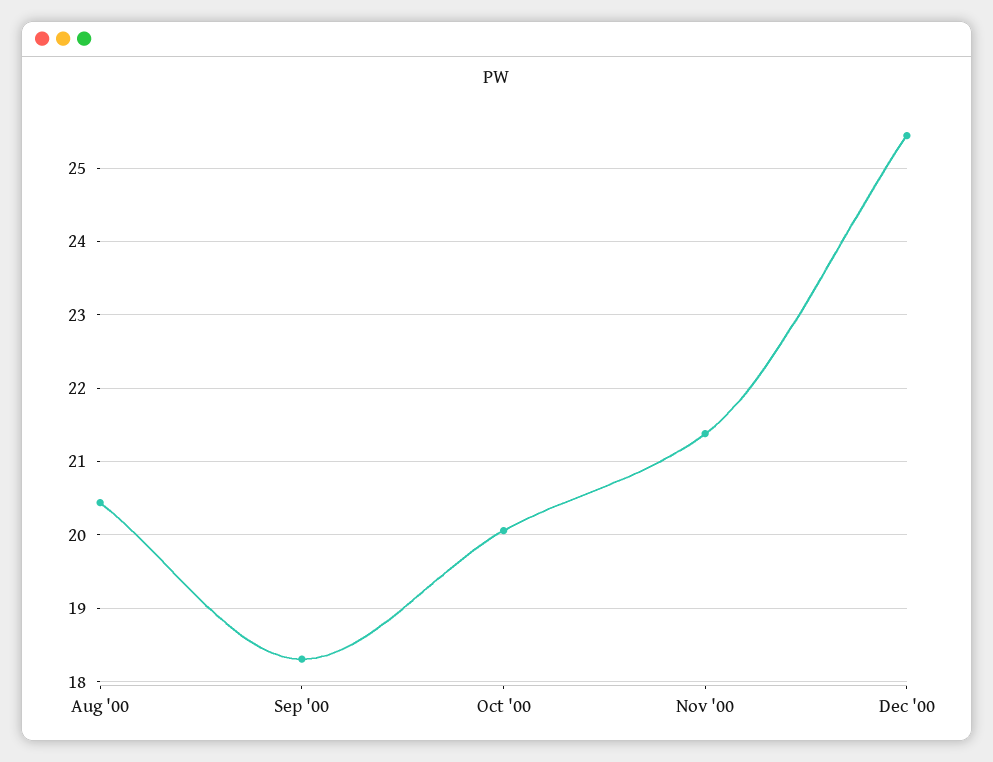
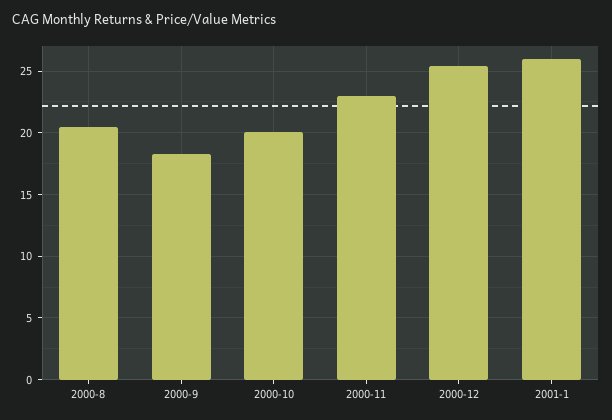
Nov '00: 21.4 -> 23
2001-1: none -> 26

